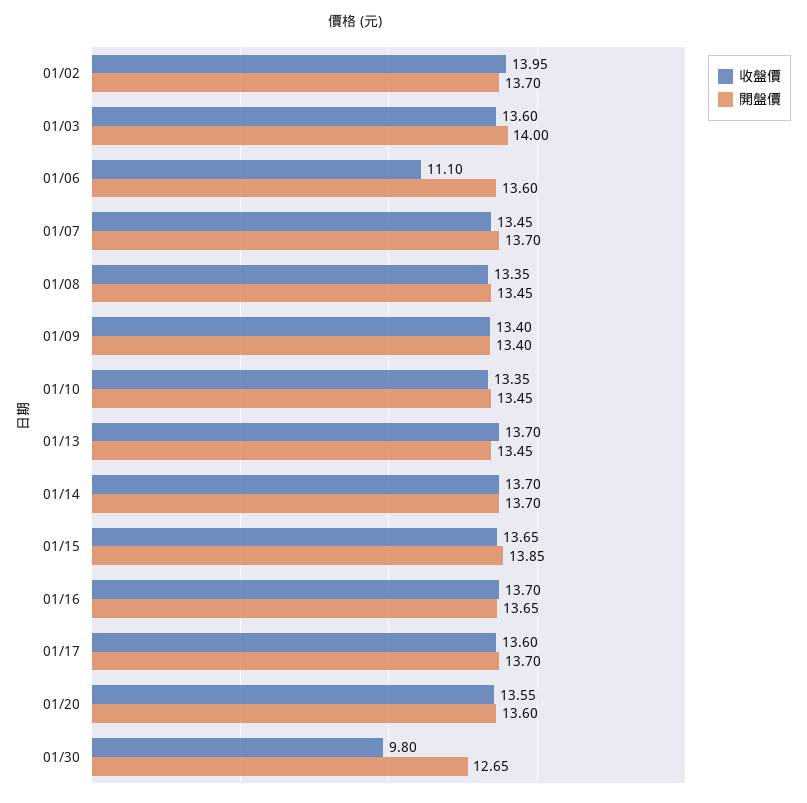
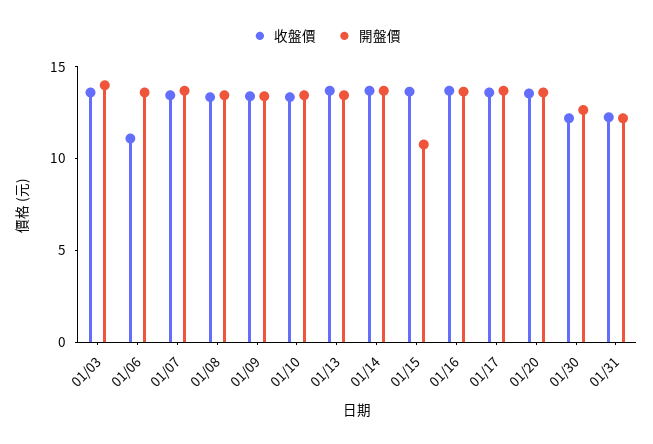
收盤價, 01/02: 13.95 -> none
開盤價, 01/02: 13.7 -> none
開盤價, 01/15: 13.85 -> 11
收盤價, 01/30: 9.8 -> 12
收盤價, 01/31: none -> 12
開盤價, 01/31: none -> 12

